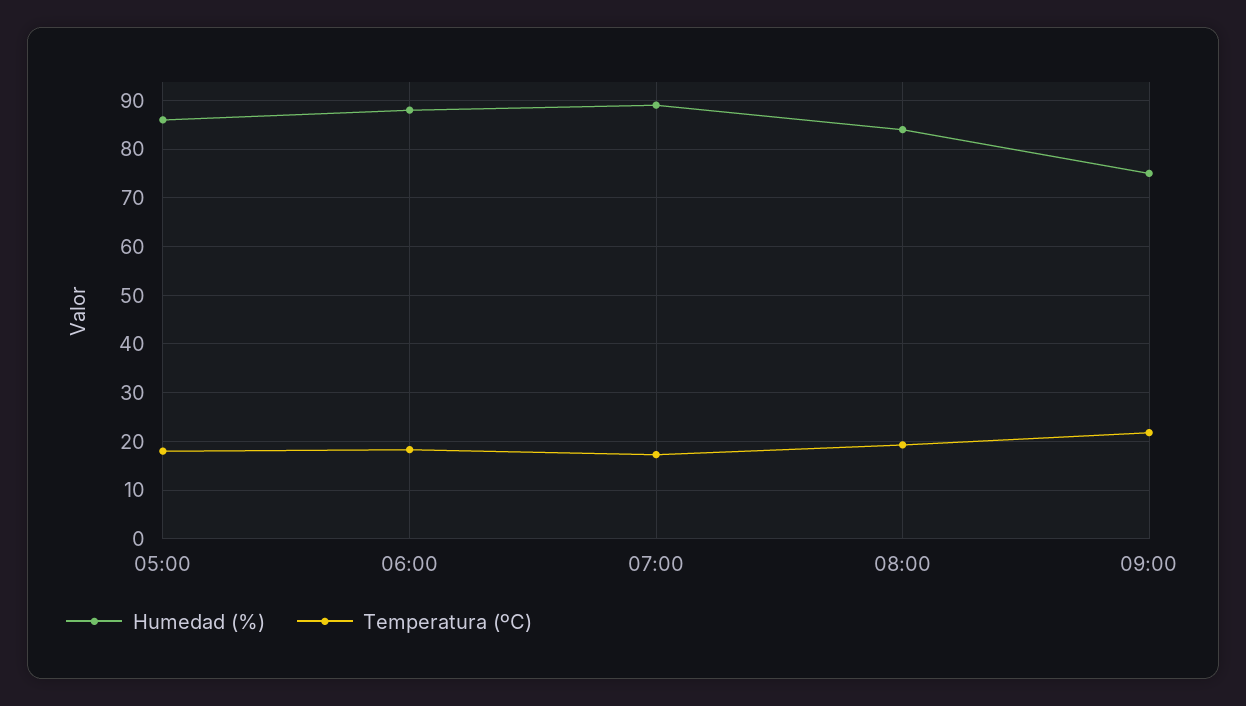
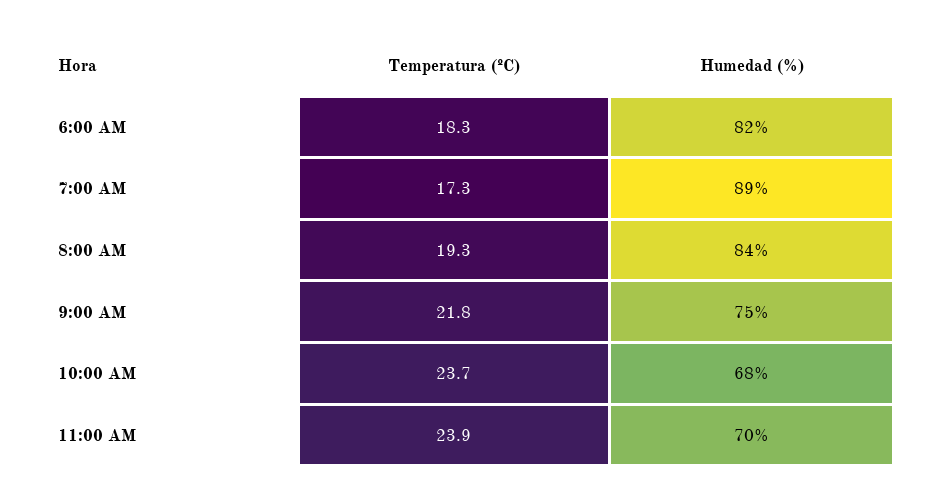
Humedad (%), 05:00: 86 -> none
Temperatura (ºC), 05:00: 18 -> none
Humedad (%), 06:00: 88 -> 82
Temperatura (ºC), 10:00 AM: none -> 23.7
Humedad (%), 10:00 AM: none -> 68
Temperatura (ºC), 11:00 AM: none -> 23.9
Humedad (%), 11:00 AM: none -> 70

